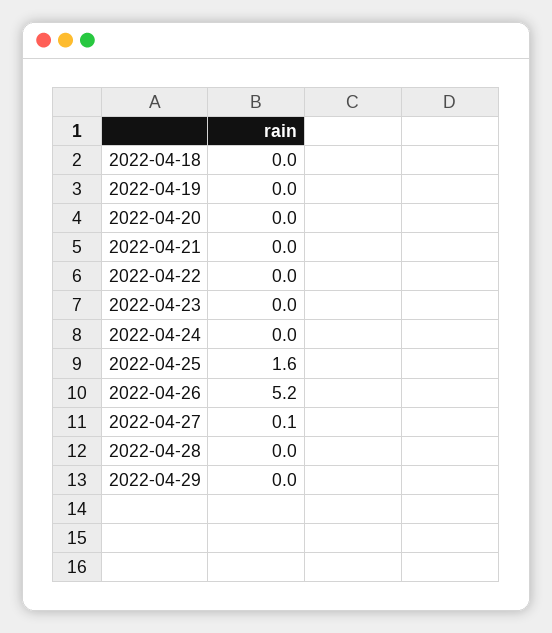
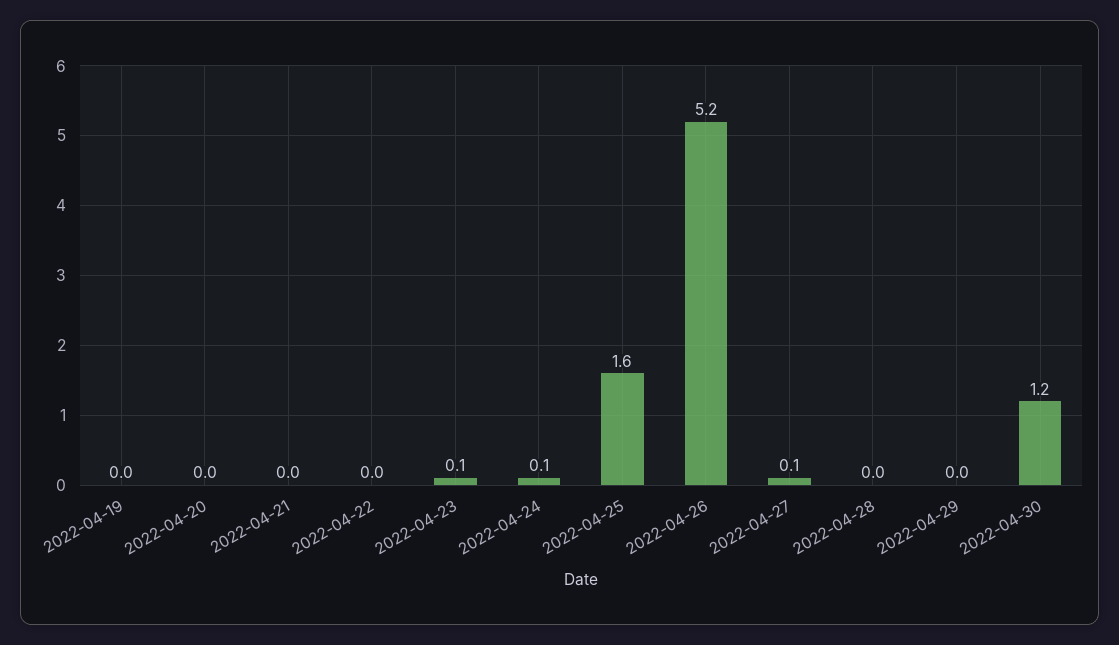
2022-04-18: 0 -> none
2022-04-23: 0 -> 0.1
2022-04-24: 0 -> 0.1
2022-04-30: none -> 1.2

